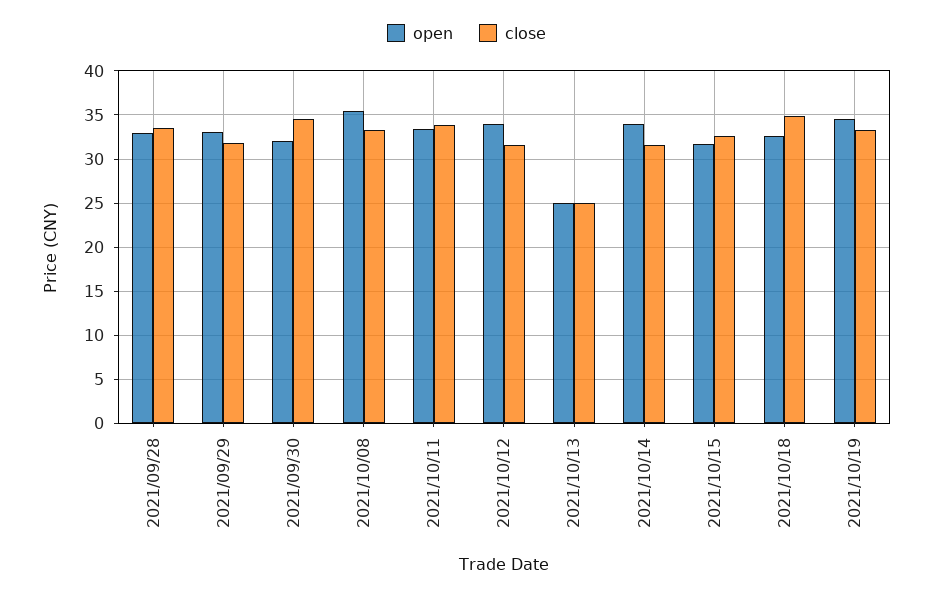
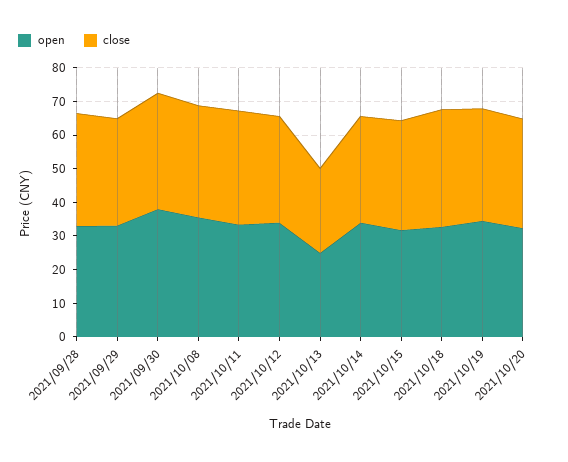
open, 2021/09/30: 32 -> 37.5
open, 2021/10/20: none -> 32.5
close, 2021/10/20: none -> 32.5

